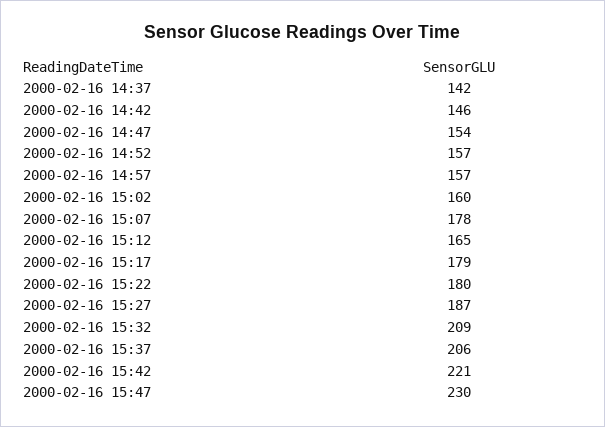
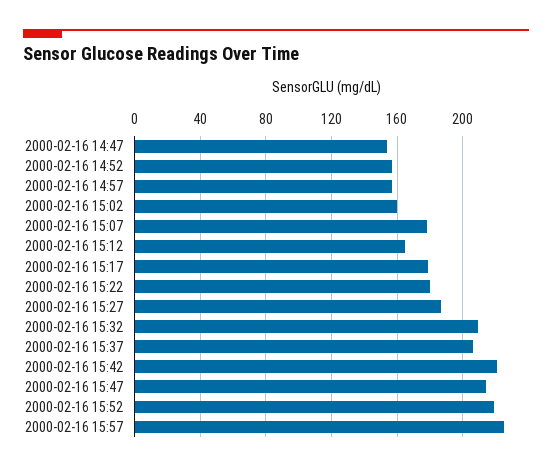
2000-02-16 14:37: 142 -> none
2000-02-16 14:42: 146 -> none
2000-02-16 15:47: 230 -> 215
2000-02-16 15:52: none -> 220
2000-02-16 15:57: none -> 225

